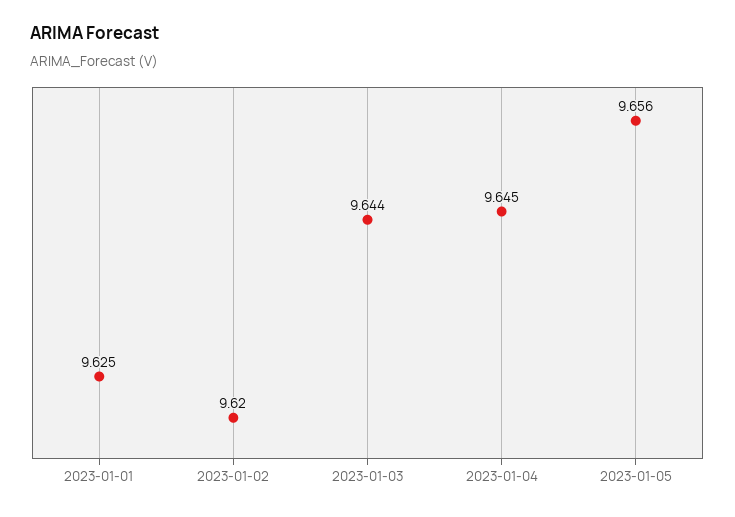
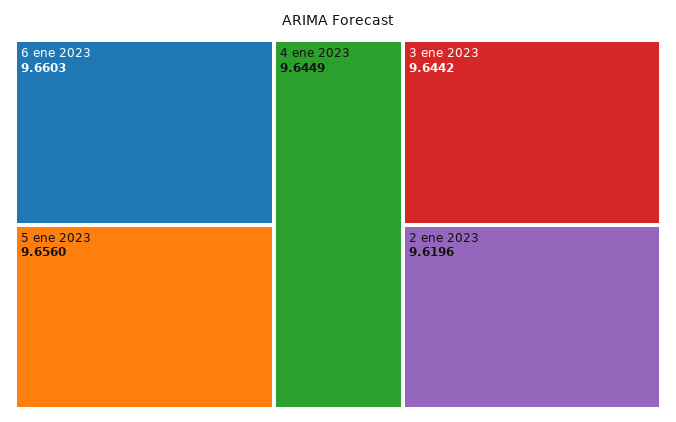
2023-01-01: 9.625 -> none
6 ene 2023: none -> 9.6603

